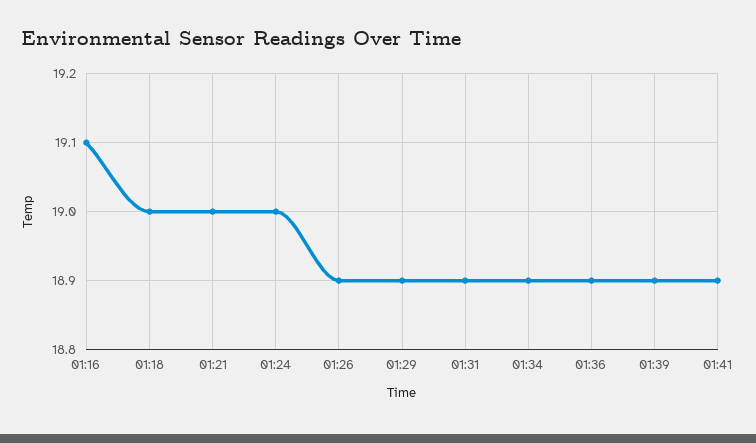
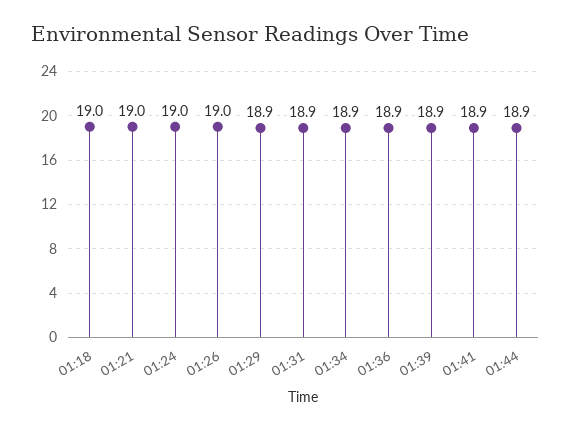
01:16: 19.1 -> none
01:26: 18.9 -> 19
01:44: none -> 18.9

